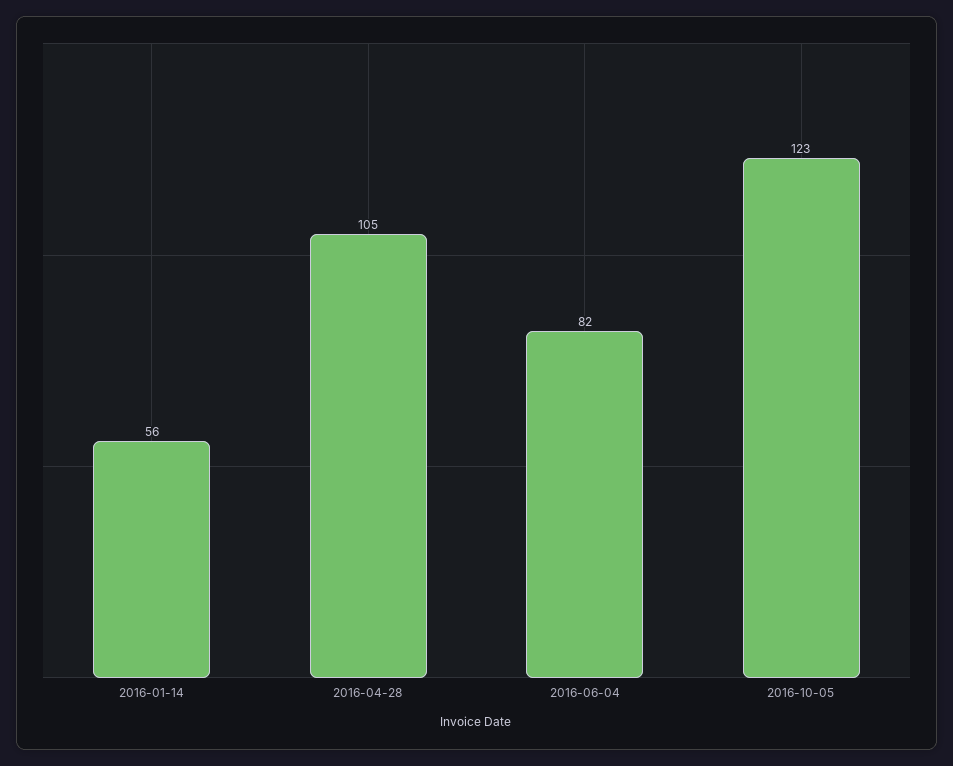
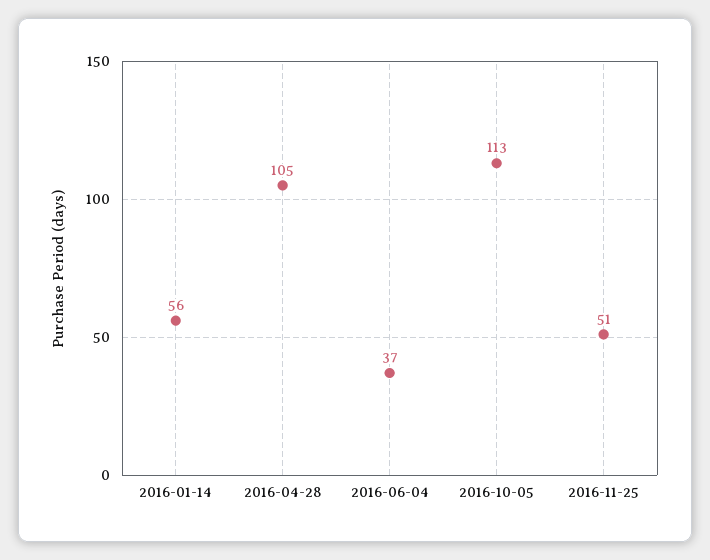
2016-06-04: 82 -> 37
2016-10-05: 123 -> 113
2016-11-25: none -> 51

